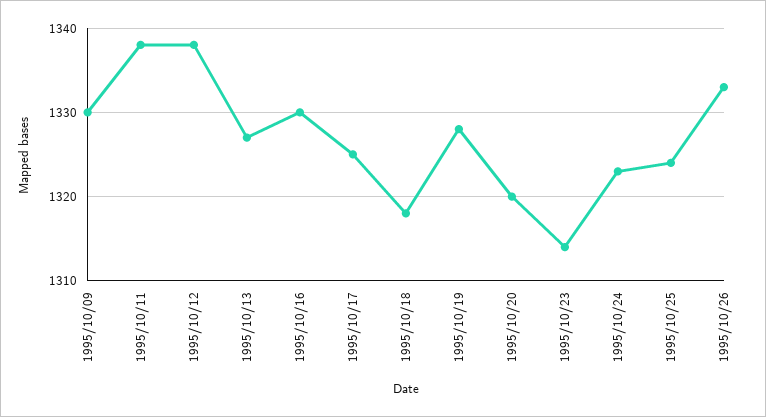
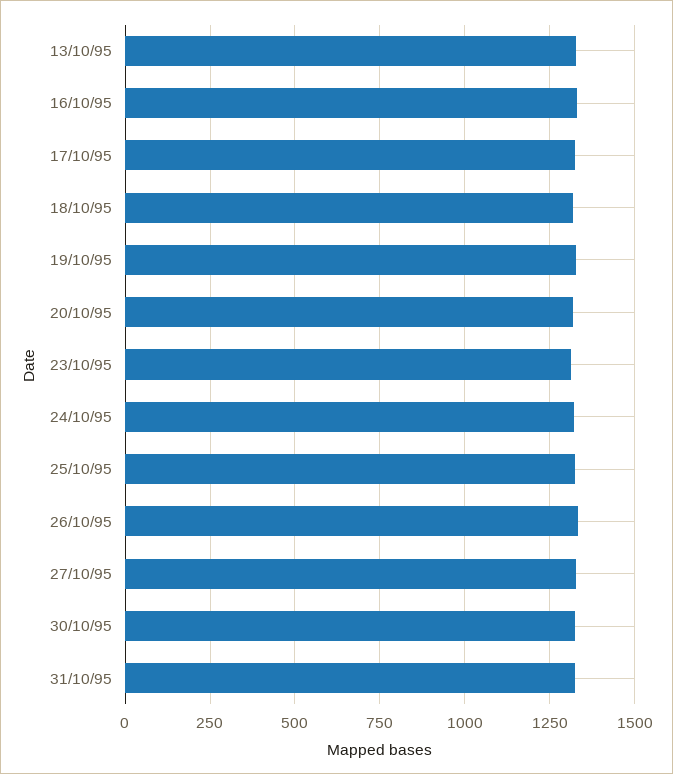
1995/10/09: 1330 -> none
1995/10/11: 1338 -> none
1995/10/12: 1338 -> none
27/10/95: none -> 1325
30/10/95: none -> 1325
31/10/95: none -> 1325

